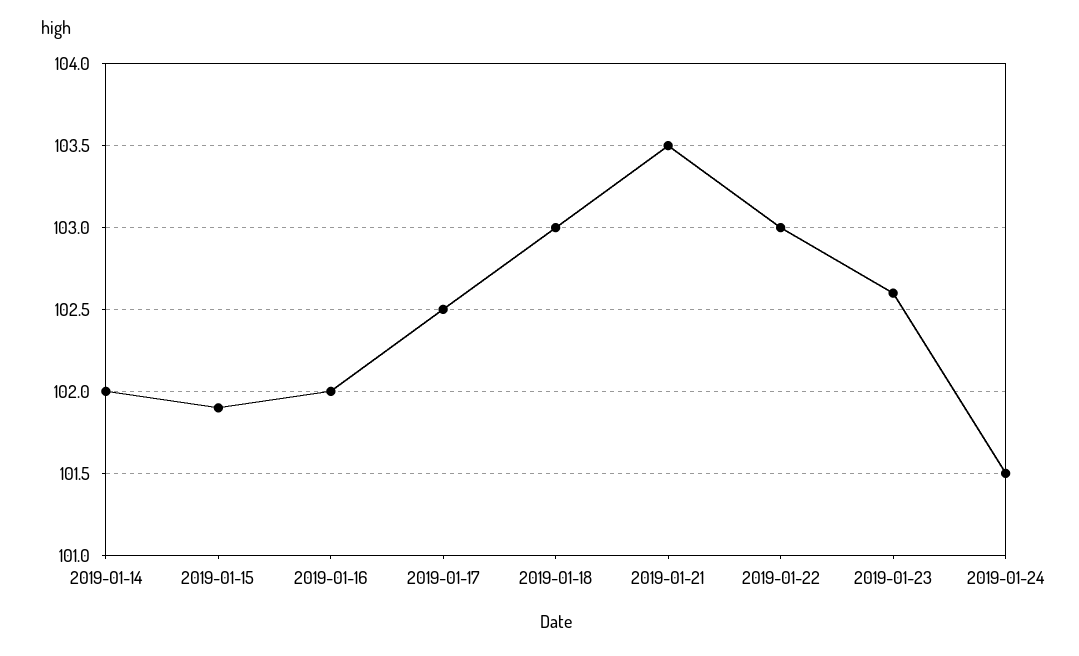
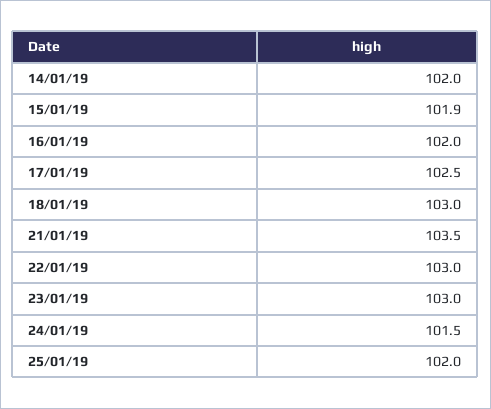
2019-01-23: 102.6 -> 103
25/01/19: none -> 102

